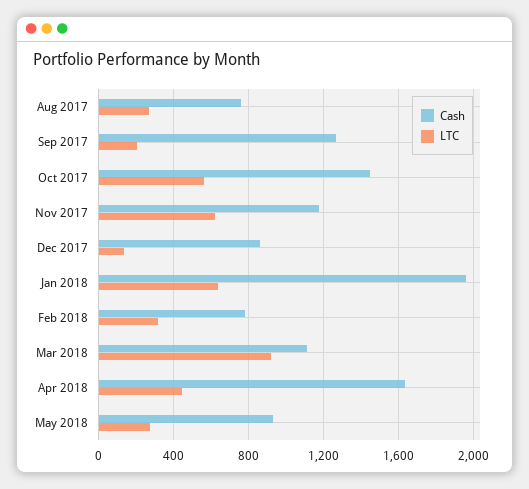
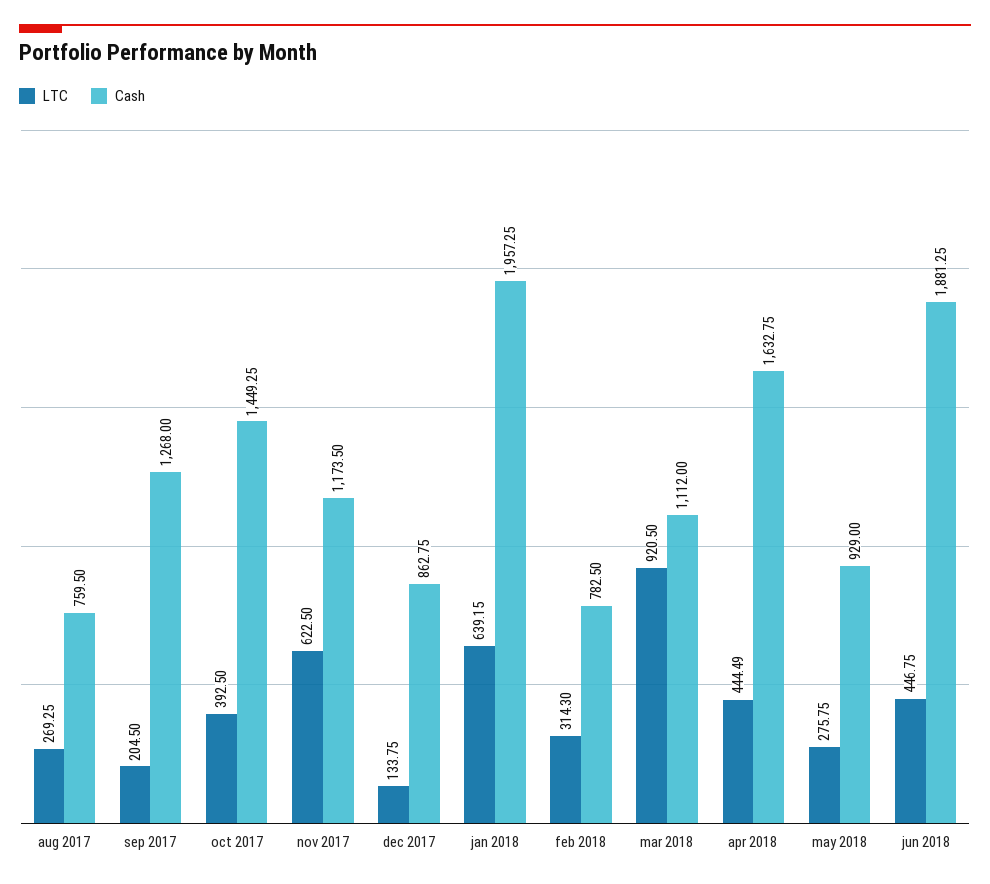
LTC, Oct 2017: 550 -> 392.5
LTC, jun 2018: none -> 446.75
Cash, jun 2018: none -> 1881.25

